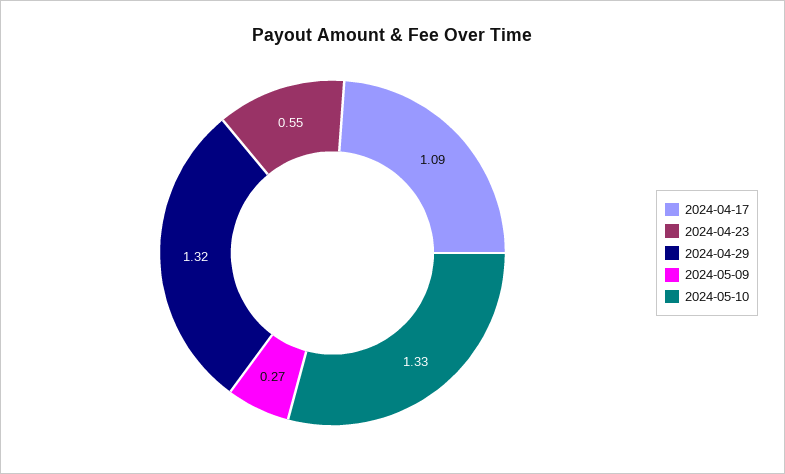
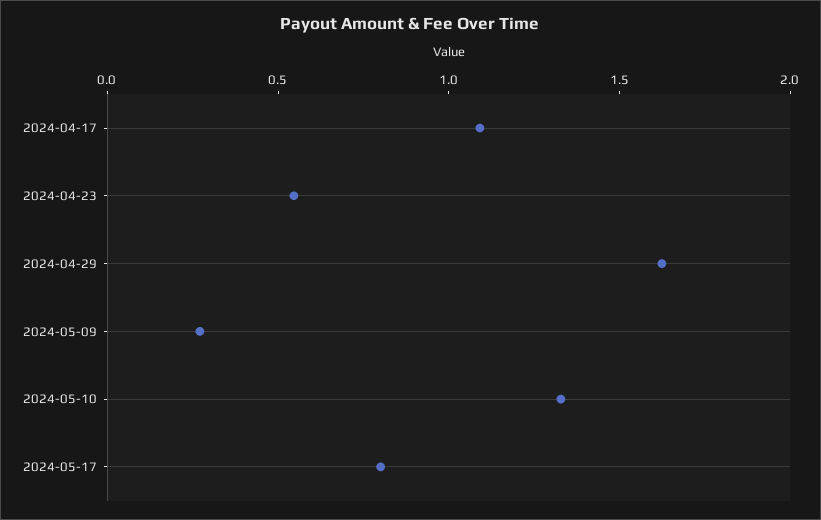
2024-04-29: 1.32 -> 1.6
2024-05-17: none -> 0.8

